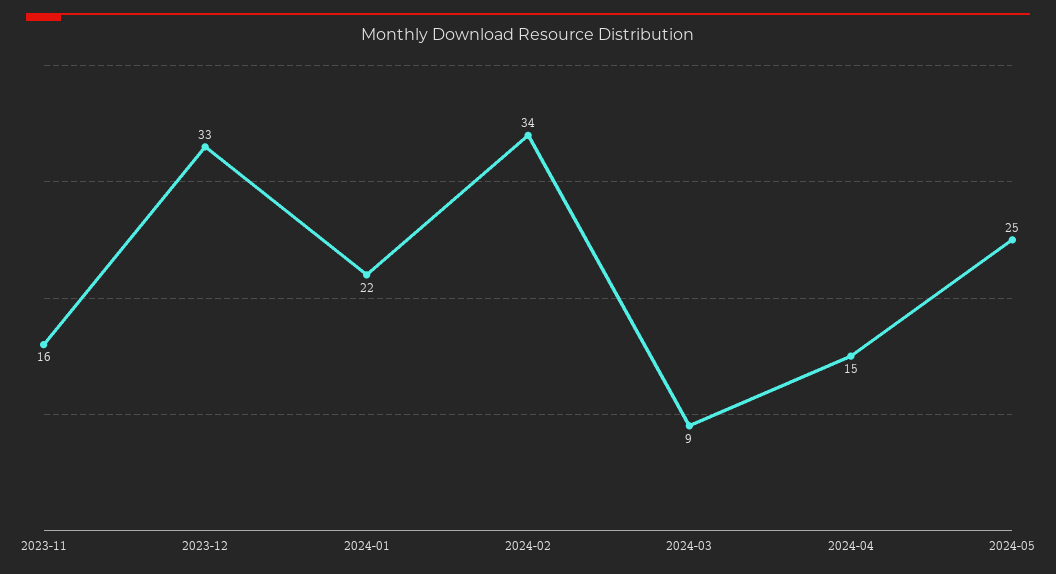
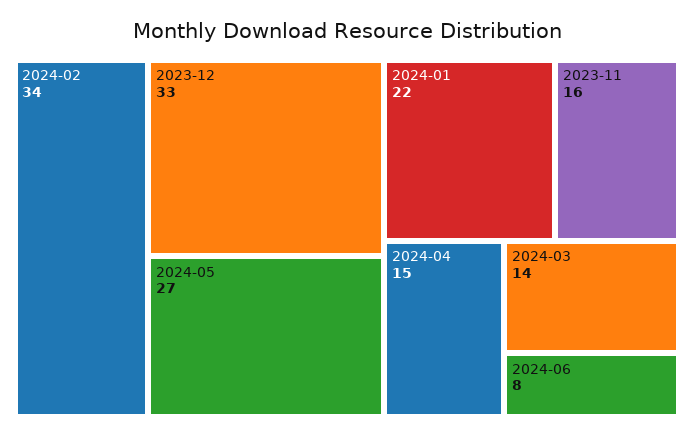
2024-03: 9 -> 14
2024-05: 25 -> 27
2024-06: none -> 8

